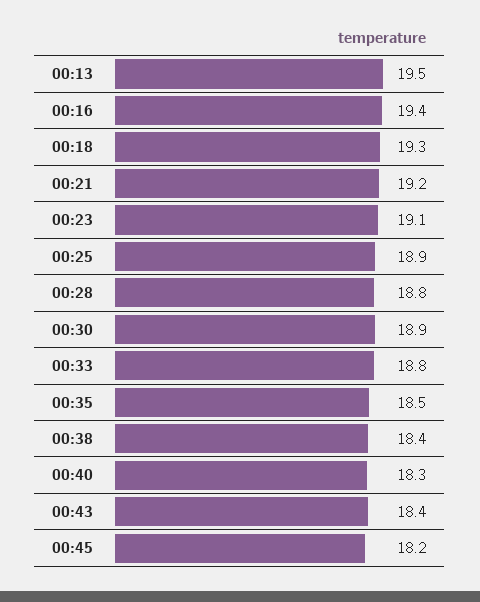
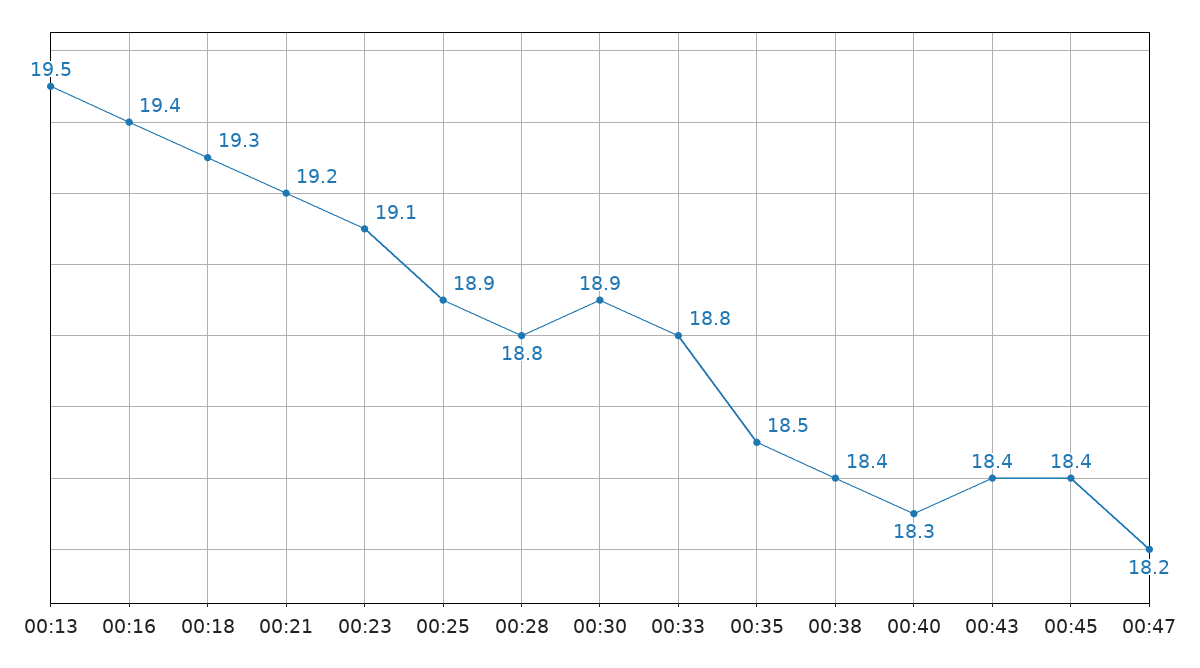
00:45: 18.2 -> 18.4
00:47: none -> 18.2

